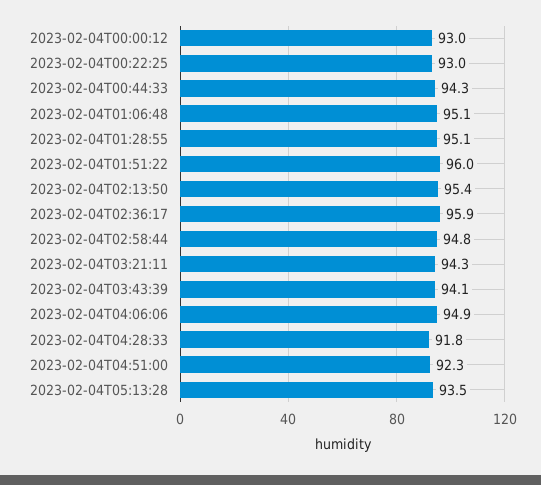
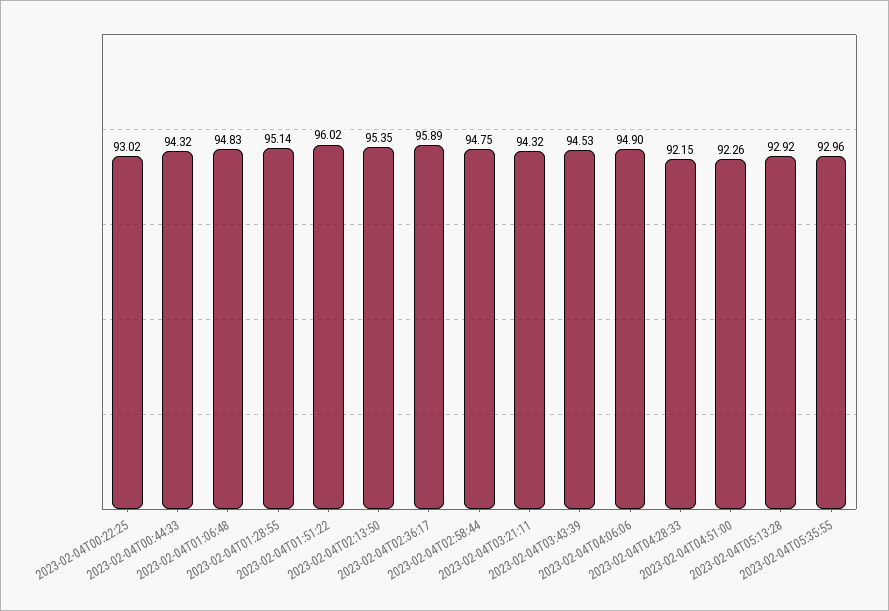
2023-02-04T00:00:12: 93 -> none
2023-02-04T01:06:48: 95.1 -> 94.83
2023-02-04T03:43:39: 94.1 -> 94.53
2023-02-04T04:28:33: 91.8 -> 92.15
2023-02-04T05:13:28: 93.5 -> 92.92
2023-02-04T05:35:55: none -> 92.96

